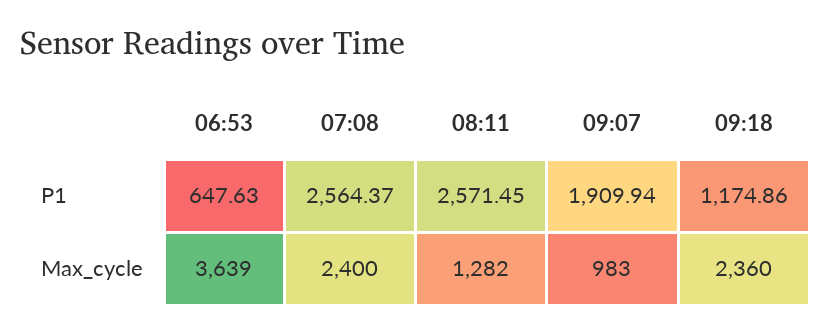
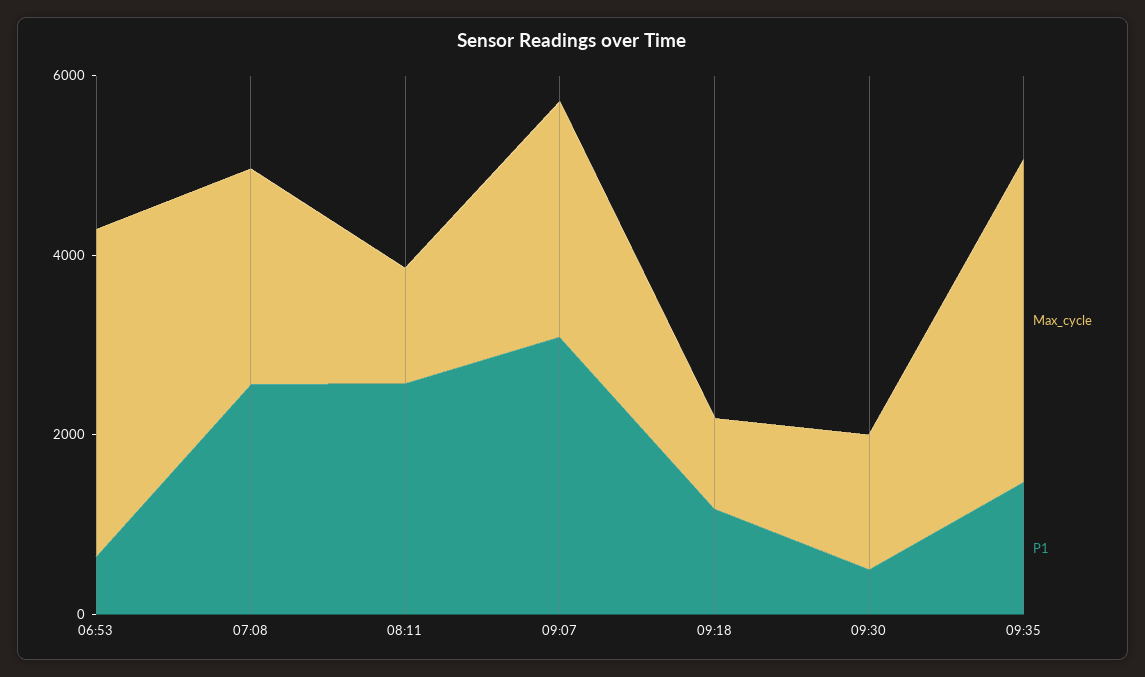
P1, 09:07: 1909.94 -> 3000
Max_cycle, 09:07: 983 -> 2500
Max_cycle, 09:18: 2360 -> 1000
Max_cycle, 09:30: none -> 1500
P1, 09:30: none -> 500
Max_cycle, 09:35: none -> 3500
P1, 09:35: none -> 1500

